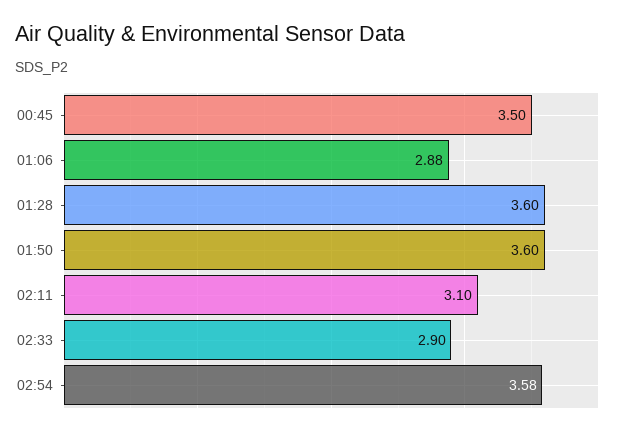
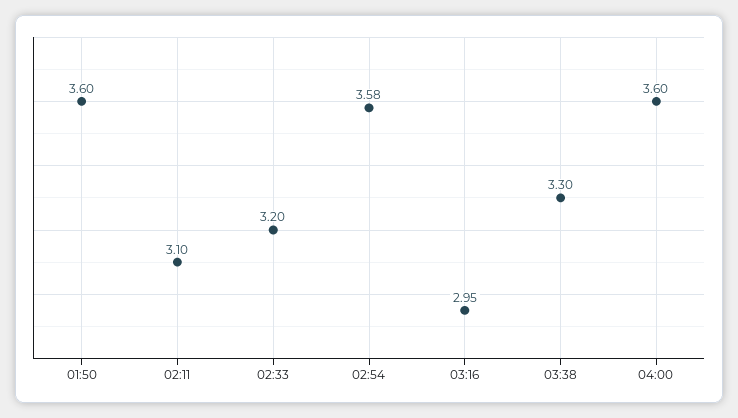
00:45: 3.5 -> none
01:06: 2.88 -> none
01:28: 3.6 -> none
02:33: 2.9 -> 3.2
03:16: none -> 2.95
03:38: none -> 3.3
04:00: none -> 3.6

